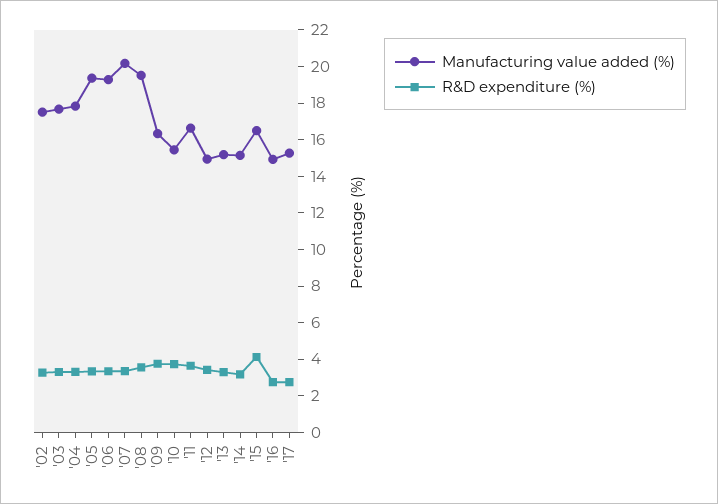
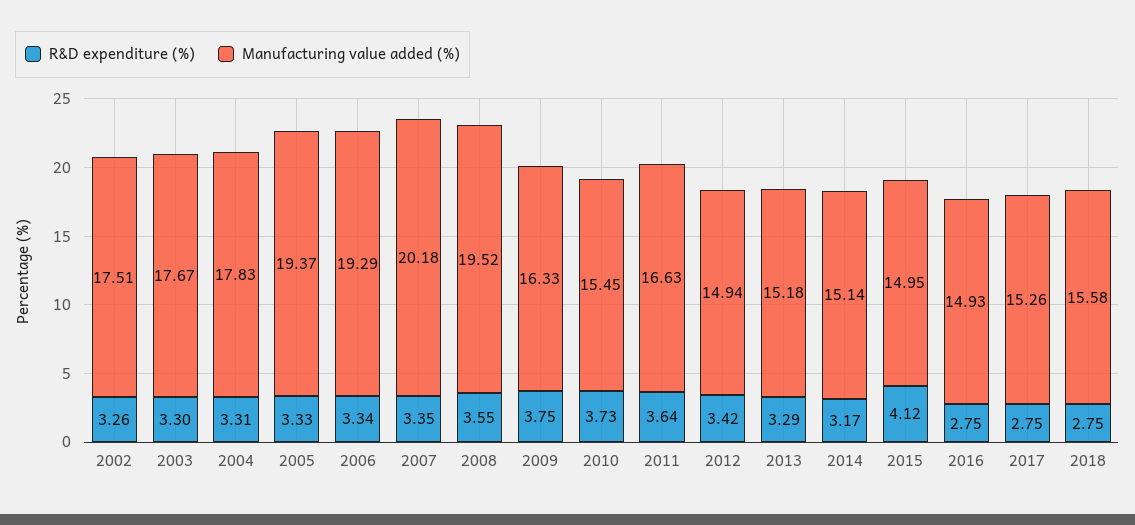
Manufacturing value added (%), '15: 16.5 -> 14.95
R&D expenditure (%), 2018: none -> 2.75
Manufacturing value added (%), 2018: none -> 15.58

